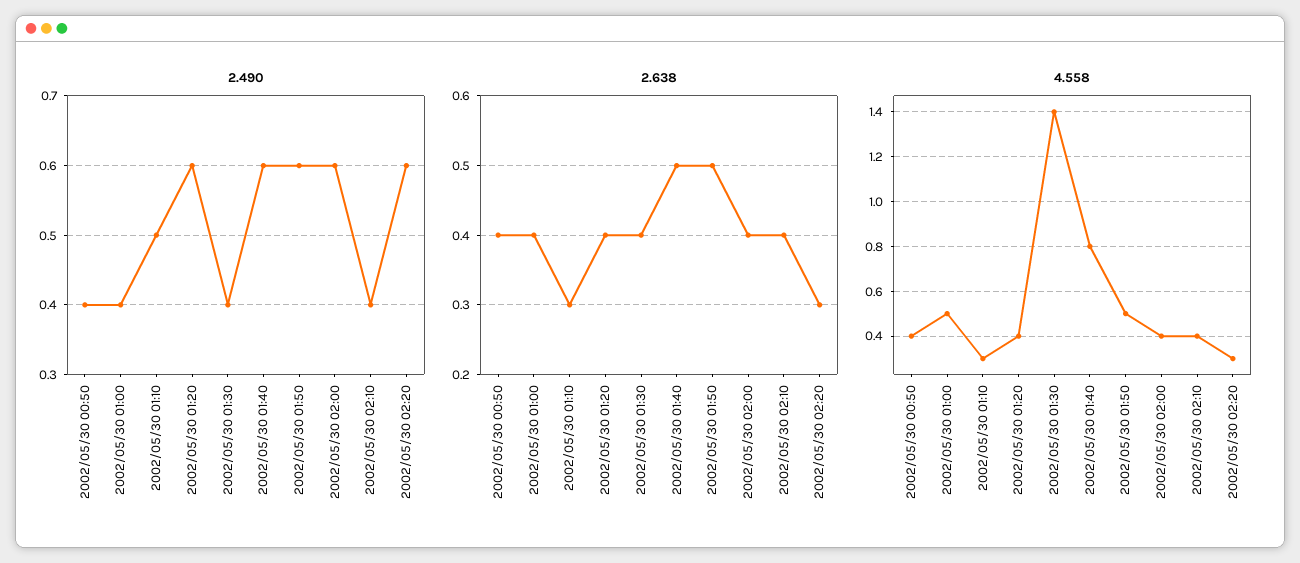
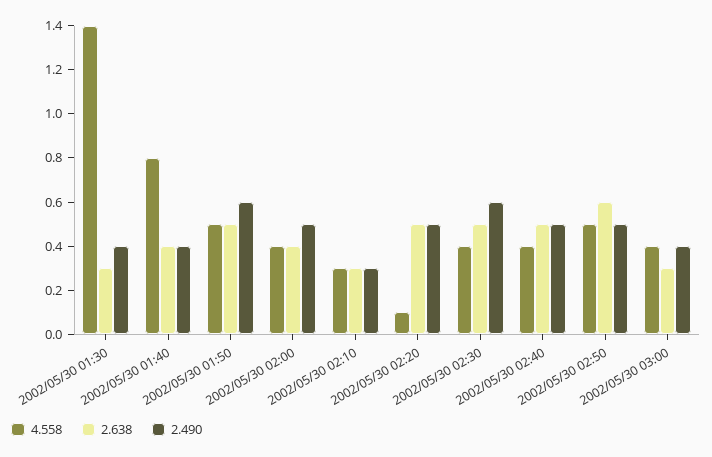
2.490, 2002/05/30 00:50: 0.4 -> none
2.490, 2002/05/30 01:00: 0.4 -> none
2.490, 2002/05/30 01:10: 0.5 -> none
2.490, 2002/05/30 01:20: 0.6 -> none
2.490, 2002/05/30 01:40: 0.6 -> 0.4
2.490, 2002/05/30 02:00: 0.6 -> 0.5
2.490, 2002/05/30 02:10: 0.4 -> 0.3
2.490, 2002/05/30 02:20: 0.6 -> 0.5
2.638, 2002/05/30 00:50: 0.4 -> none
2.638, 2002/05/30 01:00: 0.4 -> none
2.638, 2002/05/30 01:10: 0.3 -> none
2.638, 2002/05/30 01:20: 0.4 -> none
2.638, 2002/05/30 01:30: 0.4 -> 0.3
2.638, 2002/05/30 01:40: 0.5 -> 0.4
2.638, 2002/05/30 02:10: 0.4 -> 0.3
2.638, 2002/05/30 02:20: 0.3 -> 0.5
4.558, 2002/05/30 00:50: 0.4 -> none
4.558, 2002/05/30 01:00: 0.5 -> none
4.558, 2002/05/30 01:10: 0.3 -> none
4.558, 2002/05/30 01:20: 0.4 -> none
4.558, 2002/05/30 02:10: 0.4 -> 0.3
4.558, 2002/05/30 02:20: 0.3 -> 0.1
4.558, 2002/05/30 02:30: none -> 0.4
2.638, 2002/05/30 02:30: none -> 0.5
2.490, 2002/05/30 02:30: none -> 0.6
4.558, 2002/05/30 02:40: none -> 0.4
2.638, 2002/05/30 02:40: none -> 0.5
2.490, 2002/05/30 02:40: none -> 0.5
4.558, 2002/05/30 02:50: none -> 0.5
2.638, 2002/05/30 02:50: none -> 0.6
2.490, 2002/05/30 02:50: none -> 0.5
4.558, 2002/05/30 03:00: none -> 0.4
2.638, 2002/05/30 03:00: none -> 0.3
2.490, 2002/05/30 03:00: none -> 0.4

